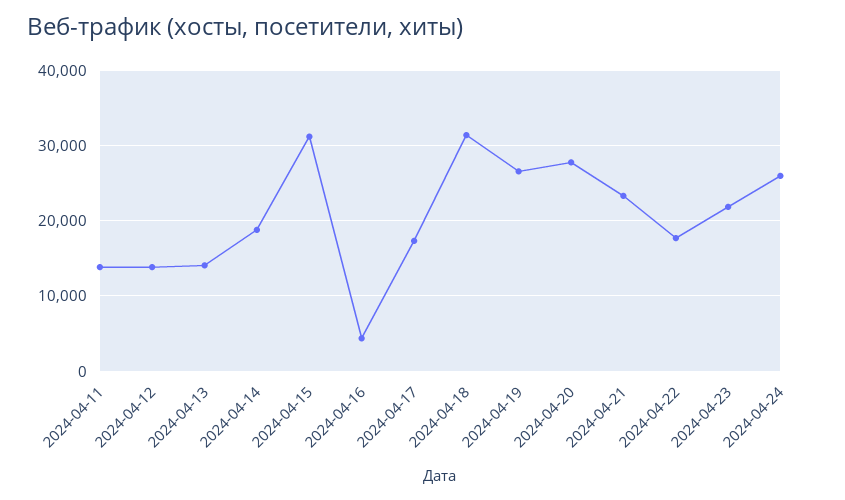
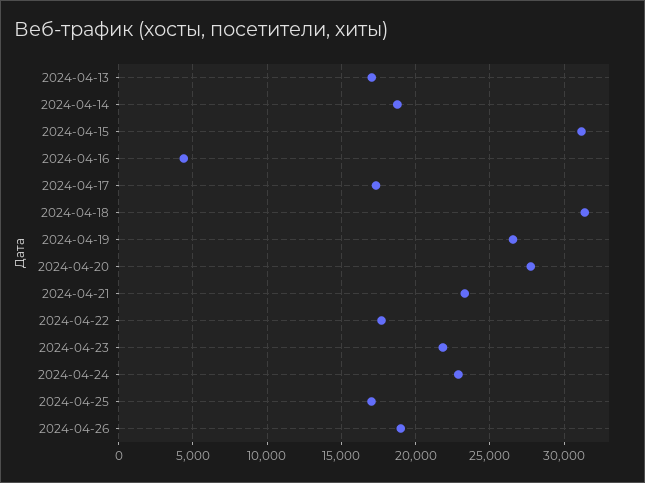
2024-04-11: 14000 -> none
2024-04-12: 14000 -> none
2024-04-13: 14000 -> 17000
2024-04-24: 26000 -> 23000
2024-04-25: none -> 17000
2024-04-26: none -> 19000

